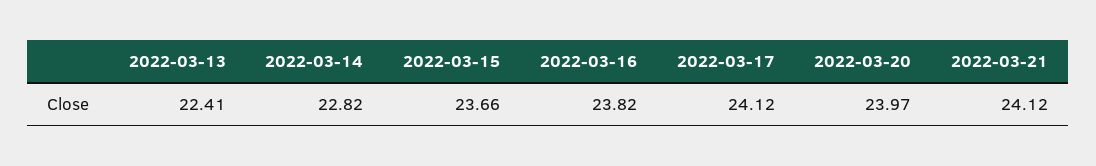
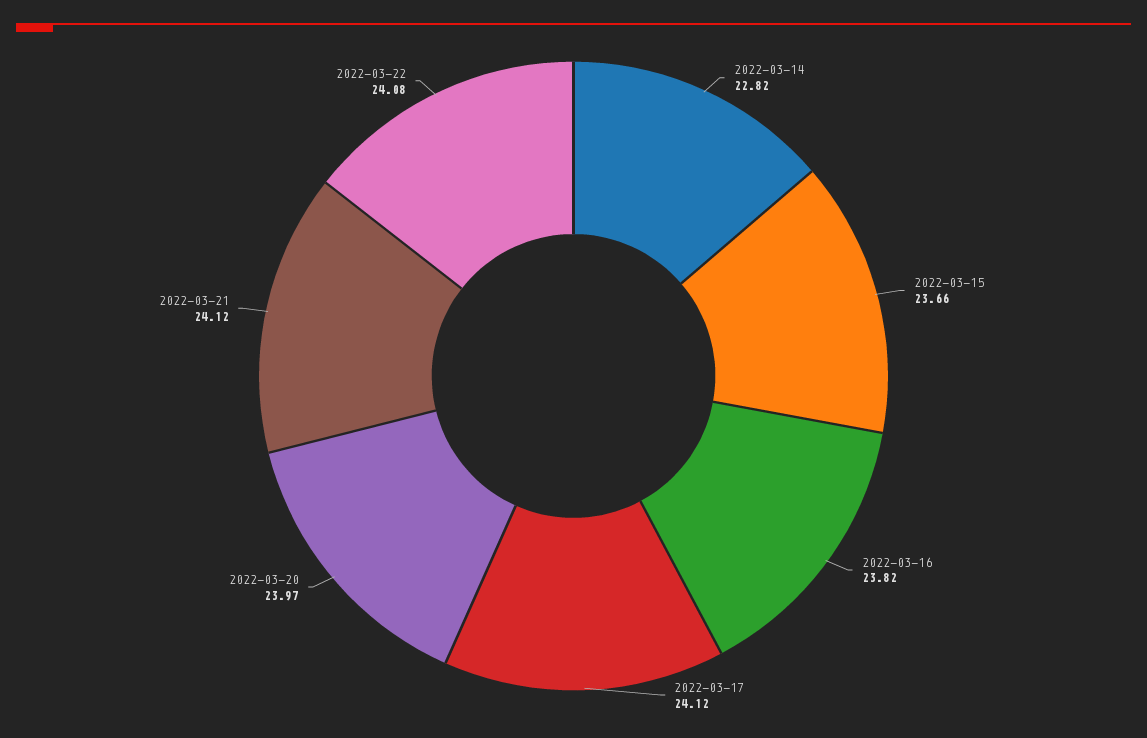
2022-03-13: 22.41 -> none
2022-03-22: none -> 24.08

